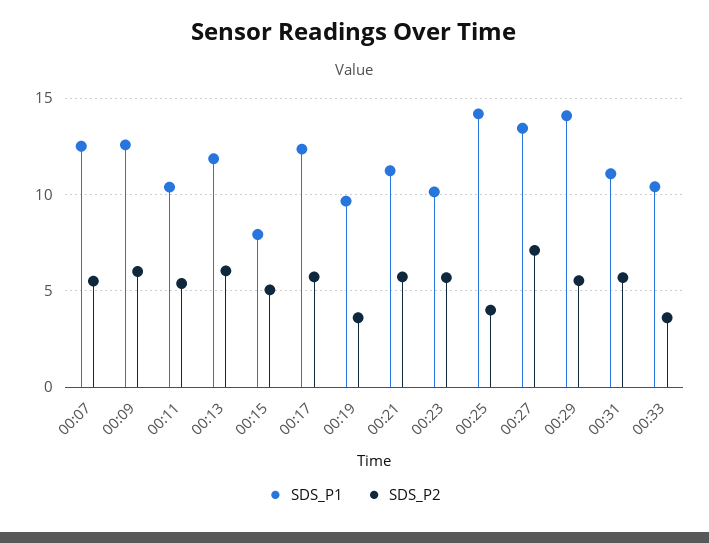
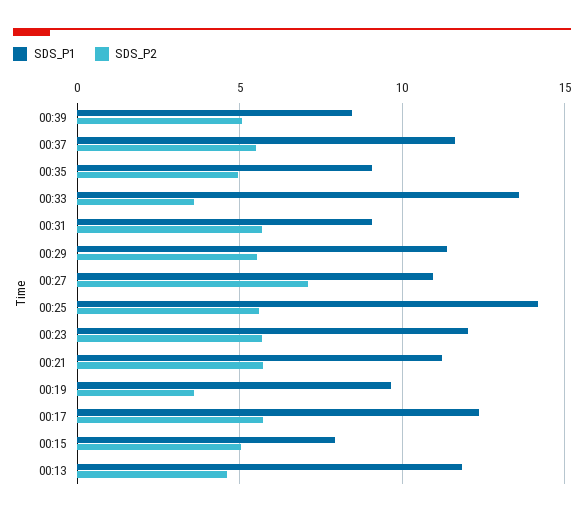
SDS_P1, 00:07: 12.5 -> none
SDS_P2, 00:07: 5.5 -> none
SDS_P1, 00:09: 12.5 -> none
SDS_P2, 00:09: 6 -> none
SDS_P1, 00:11: 10.5 -> none
SDS_P2, 00:11: 5.5 -> none
SDS_P2, 00:13: 6 -> 4.5
SDS_P1, 00:23: 10 -> 12
SDS_P2, 00:25: 4 -> 5.5
SDS_P1, 00:27: 13.5 -> 11
SDS_P1, 00:29: 14 -> 11.5
SDS_P1, 00:31: 11 -> 9
SDS_P1, 00:33: 10.5 -> 13.5
SDS_P1, 00:39: none -> 8.5
SDS_P2, 00:39: none -> 5
SDS_P1, 00:37: none -> 11.5
SDS_P2, 00:37: none -> 5.5
SDS_P1, 00:35: none -> 9
SDS_P2, 00:35: none -> 5

